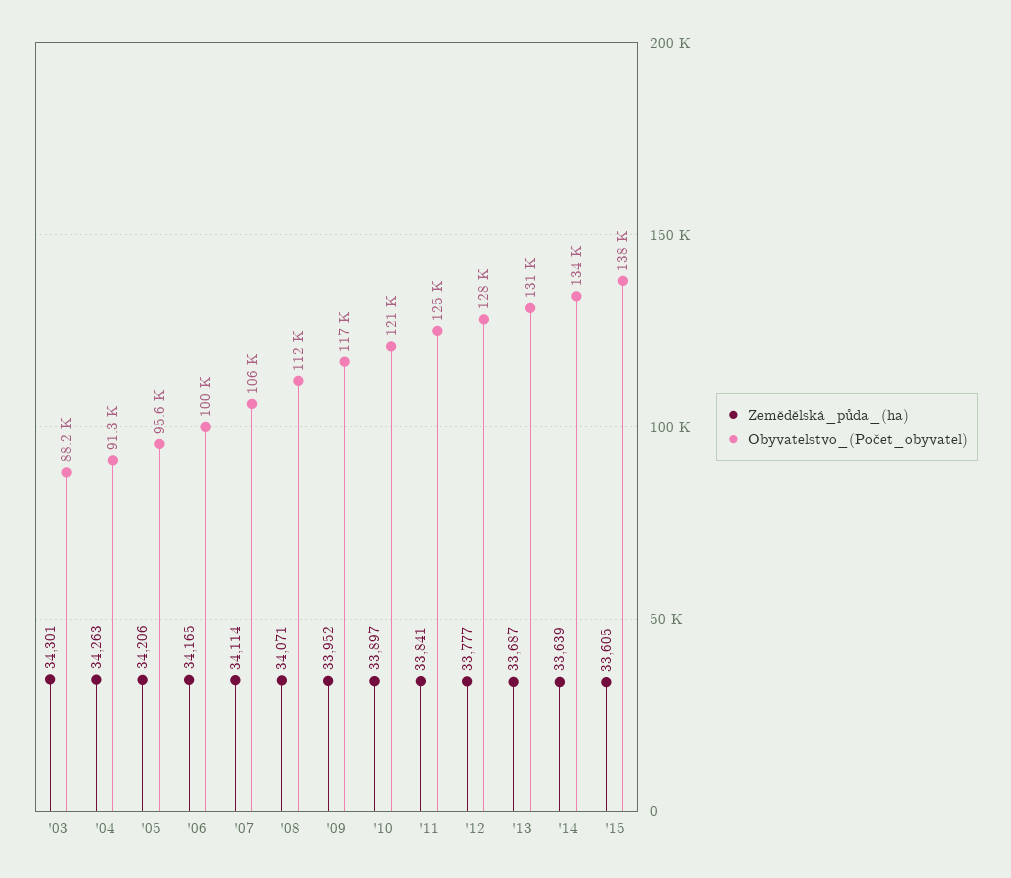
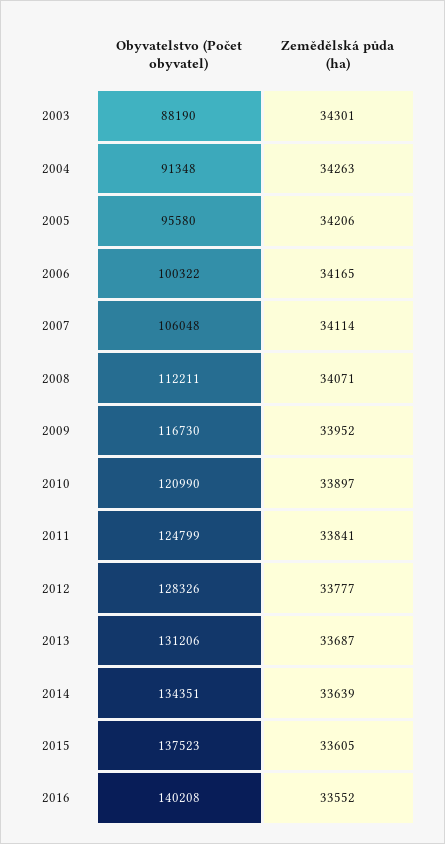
Obyvatelstvo_(Počet_obyvatel), 2016: none -> 140208
Zemědělská_půda_(ha), 2016: none -> 33552

